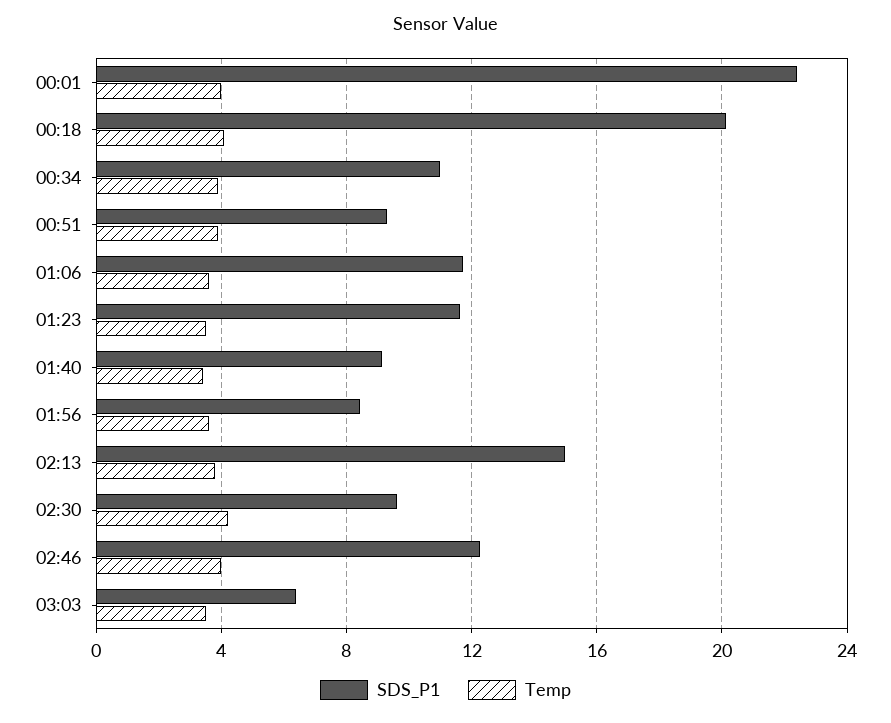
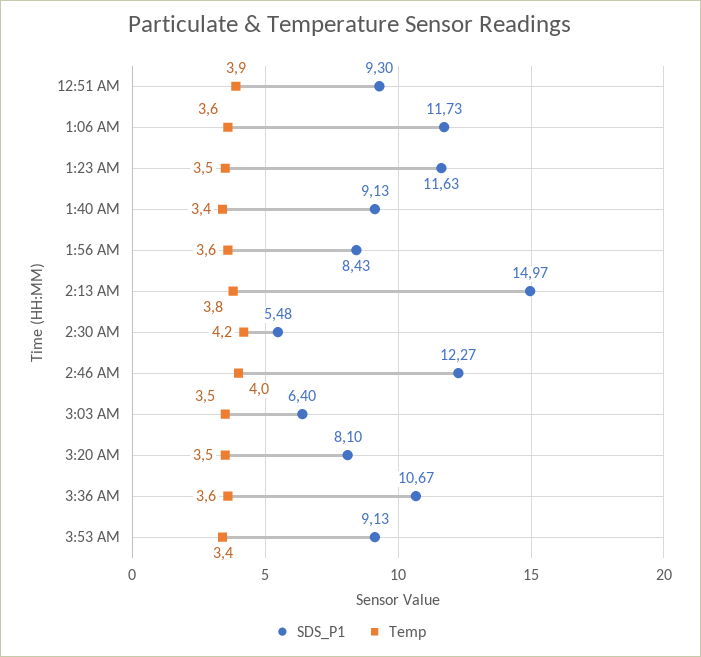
SDS_P1, 00:01: 22.5 -> none
Temp, 00:01: 4 -> none
SDS_P1, 00:18: 20 -> none
Temp, 00:18: 4 -> none
SDS_P1, 00:34: 11 -> none
Temp, 00:34: 4 -> none
SDS_P1, 02:30: 9.5 -> 5.48
SDS_P1, 3:20 AM: none -> 8.1
Temp, 3:20 AM: none -> 3.5
SDS_P1, 3:36 AM: none -> 10.67
Temp, 3:36 AM: none -> 3.6
SDS_P1, 3:53 AM: none -> 9.13
Temp, 3:53 AM: none -> 3.4

